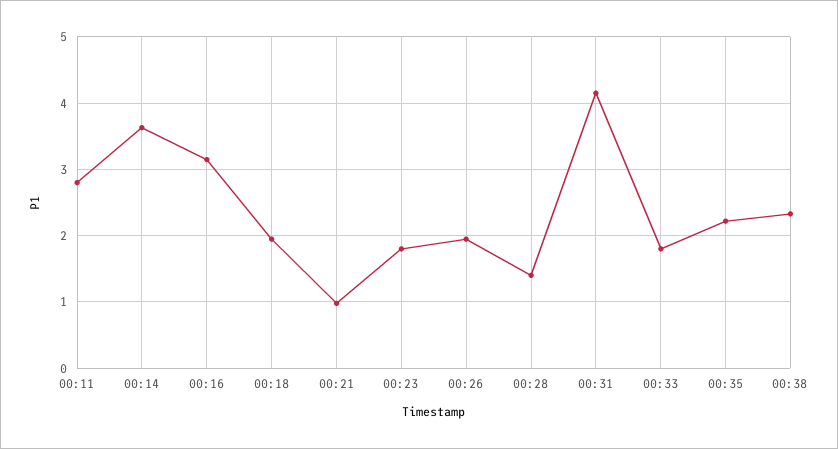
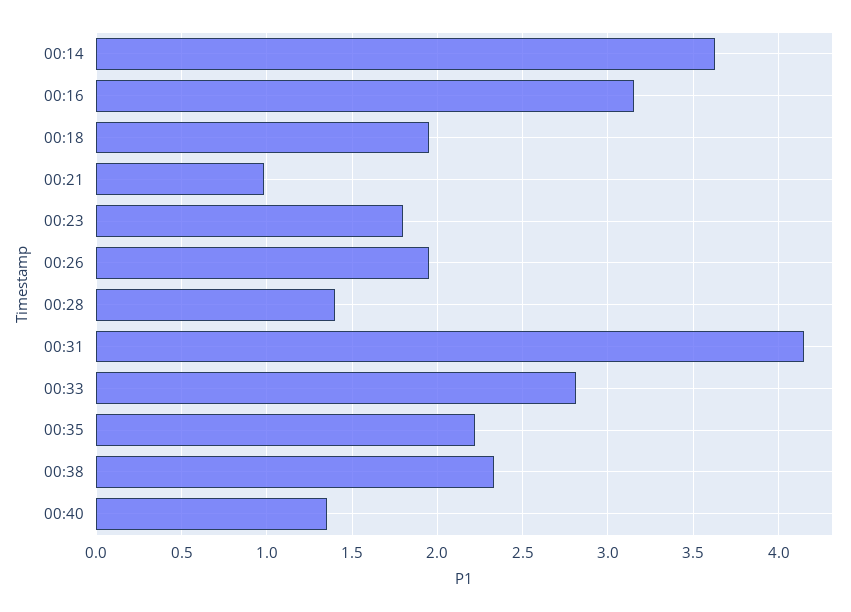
00:11: 2.8 -> none
00:33: 1.8 -> 2.8
00:40: none -> 1.35

